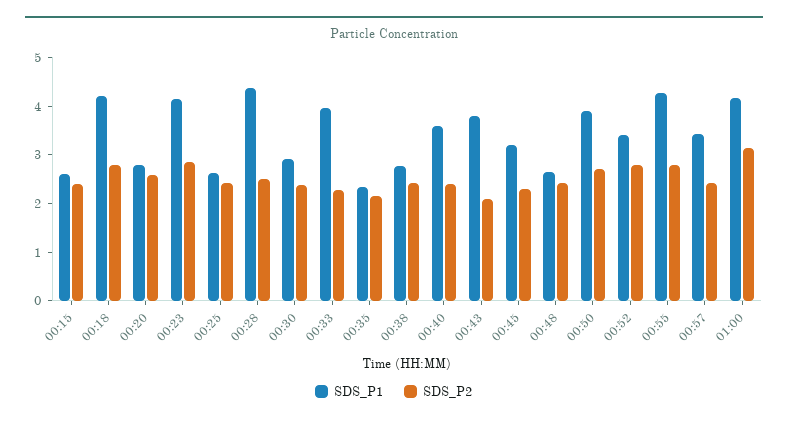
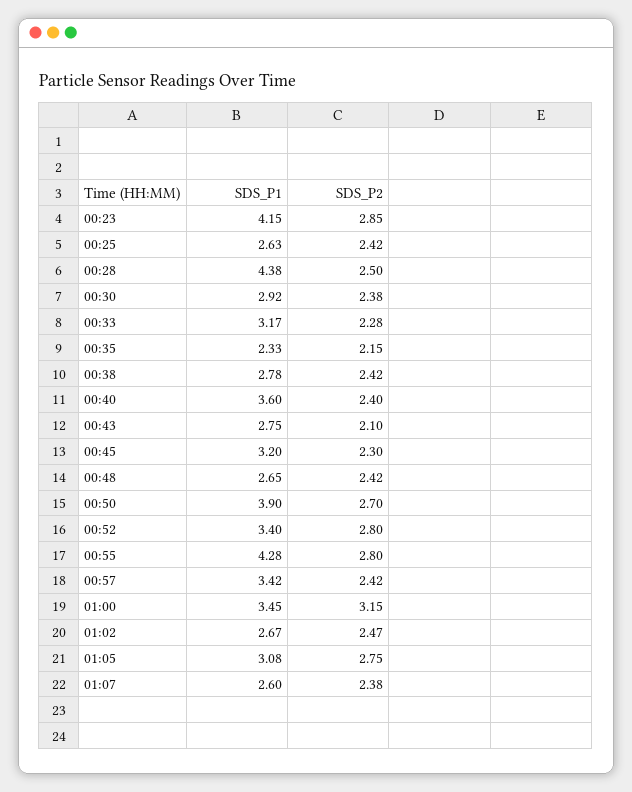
SDS_P1, 00:15: 2.6 -> none
SDS_P2, 00:15: 2.4 -> none
SDS_P1, 00:18: 4.2 -> none
SDS_P2, 00:18: 2.8 -> none
SDS_P1, 00:20: 2.8 -> none
SDS_P2, 00:20: 2.6 -> none
SDS_P1, 00:33: 4 -> 3.17
SDS_P1, 00:43: 3.8 -> 2.75
SDS_P1, 01:00: 4.2 -> 3.45
SDS_P1, 01:02: none -> 2.67
SDS_P2, 01:02: none -> 2.47
SDS_P1, 01:05: none -> 3.08
SDS_P2, 01:05: none -> 2.75
SDS_P1, 01:07: none -> 2.6
SDS_P2, 01:07: none -> 2.38

